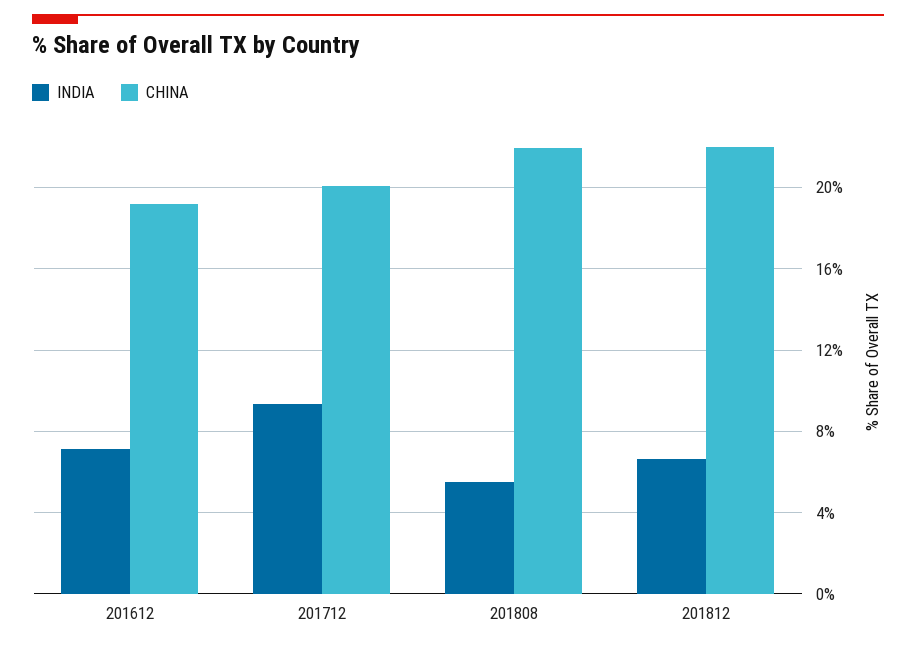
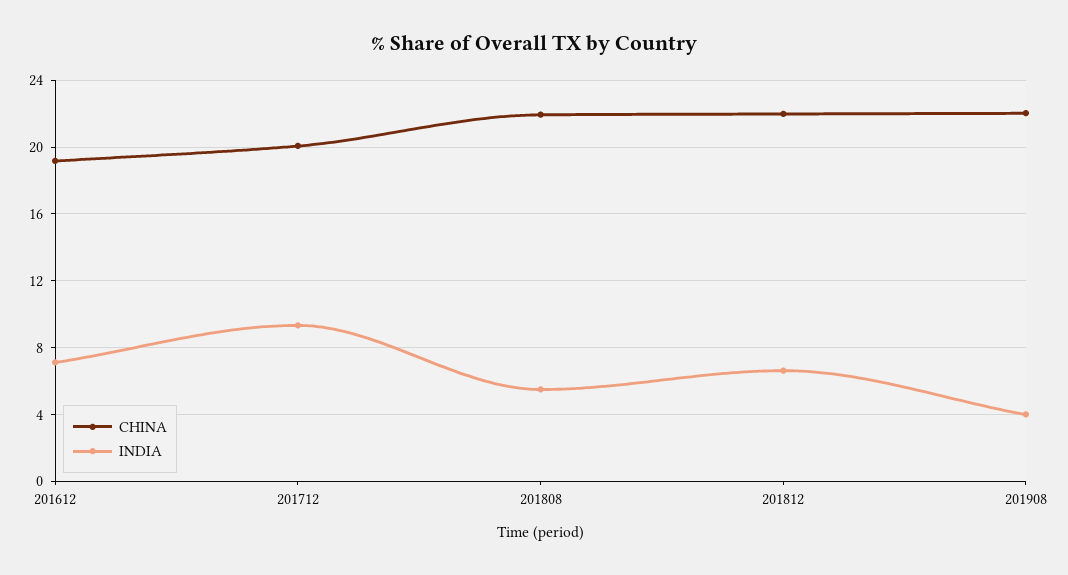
CHINA, 201908: none -> 22
INDIA, 201908: none -> 4

